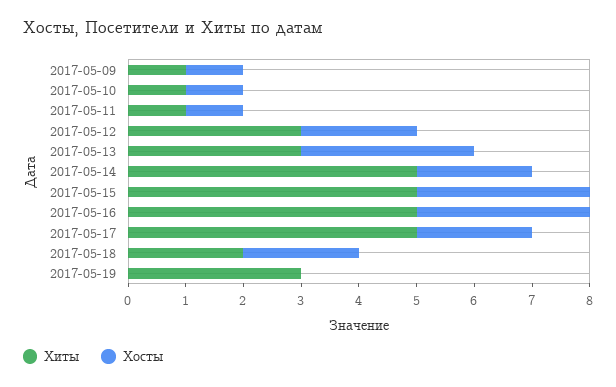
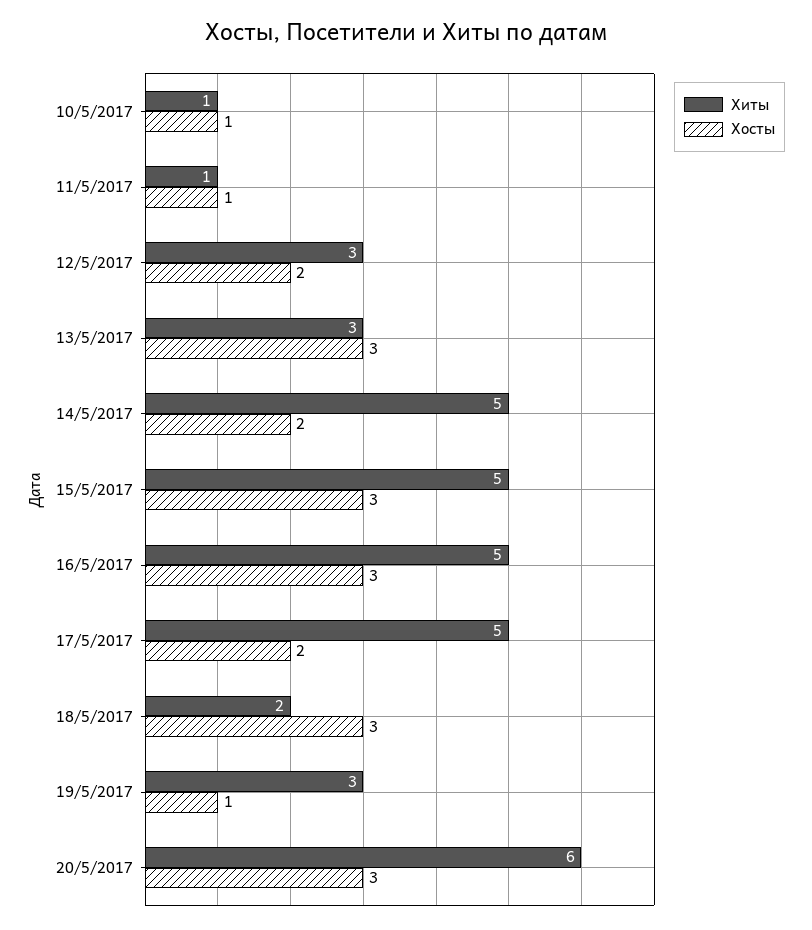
Хиты, 2017-05-09: 1 -> none
Хосты, 2017-05-09: 1 -> none
Хосты, 2017-05-18: 2 -> 3
Хосты, 2017-05-19: 0 -> 1
Хиты, 20/5/2017: none -> 6
Хосты, 20/5/2017: none -> 3

